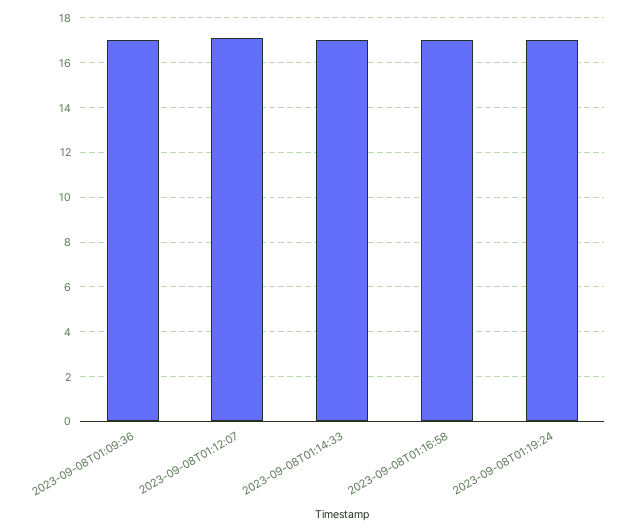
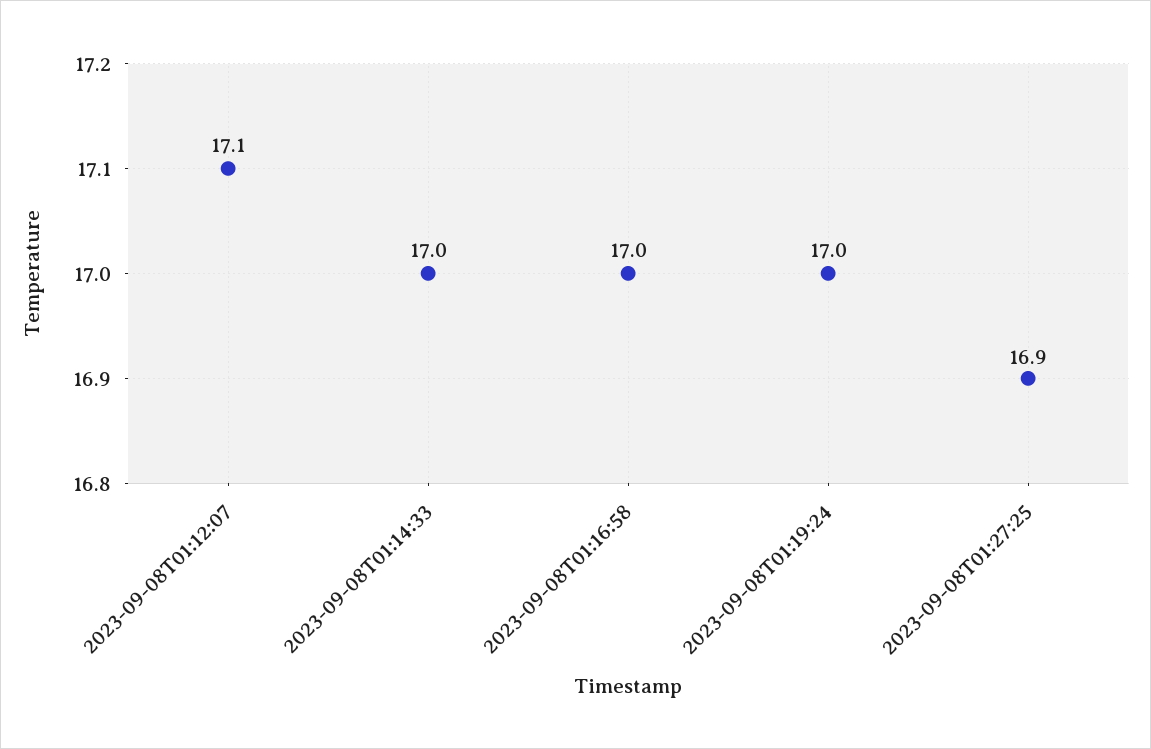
2023-09-08T01:09:36: 17 -> none
2023-09-08T01:27:25: none -> 16.9

